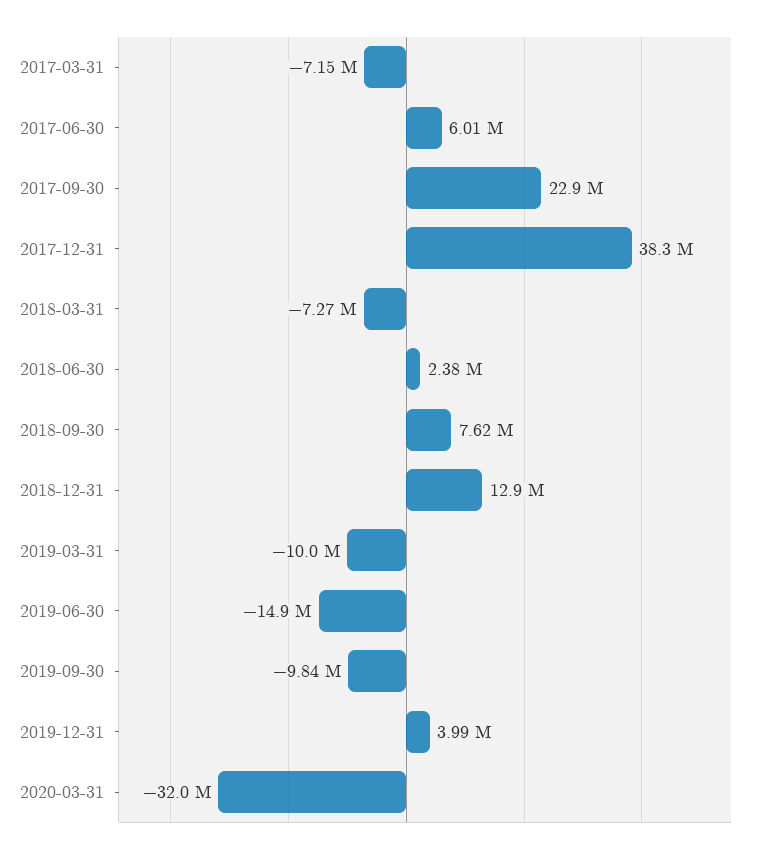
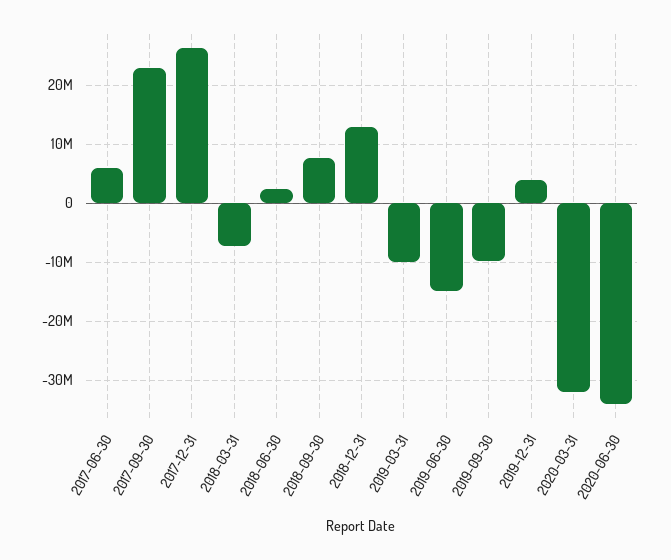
2017-03-31: -7150000 -> none
2017-12-31: 38300000 -> 26000000
2020-06-30: none -> -34000000

